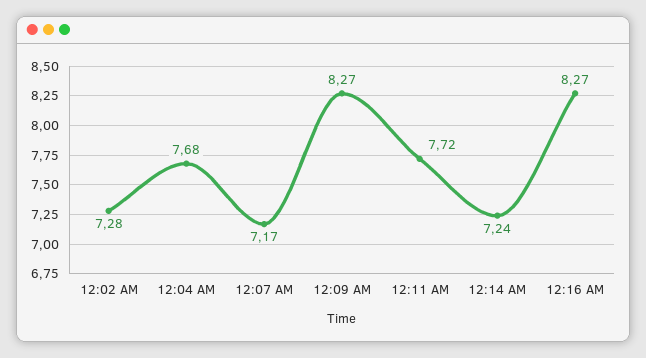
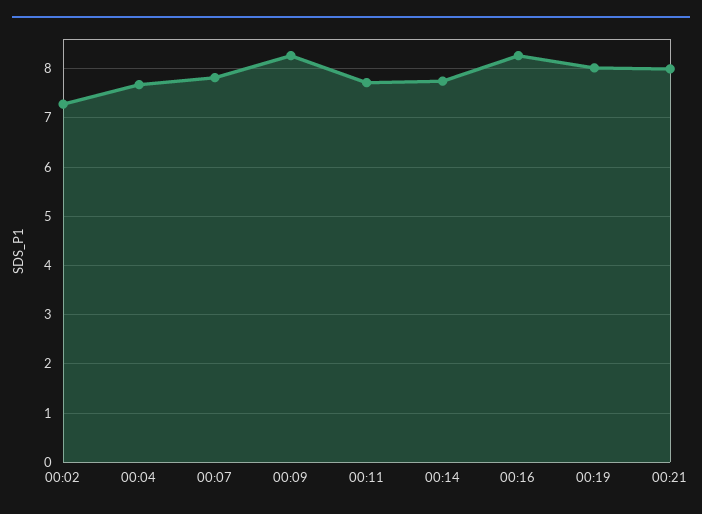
12:07 AM: 7.17 -> 7.8
12:14 AM: 7.24 -> 7.8
00:19: none -> 8
00:21: none -> 8

